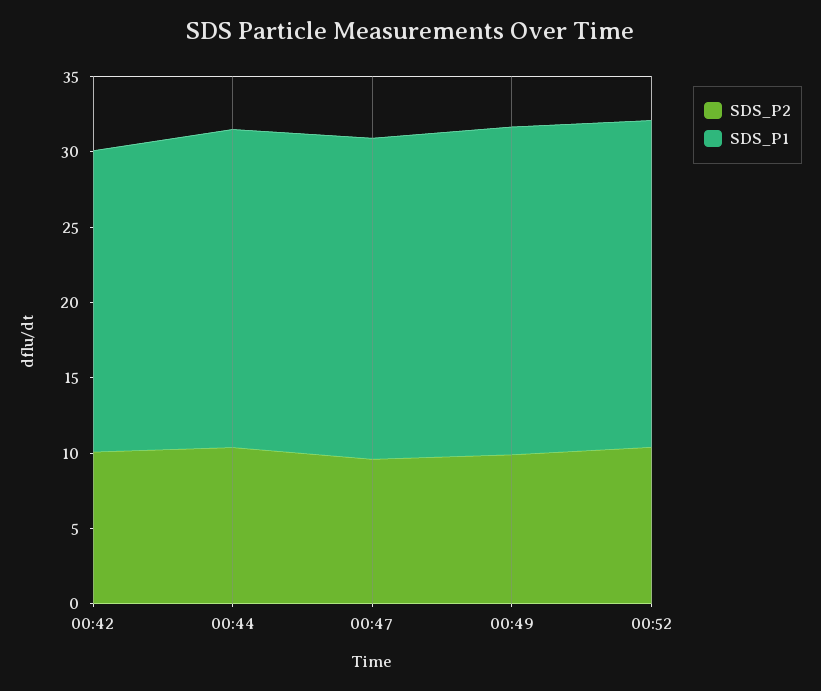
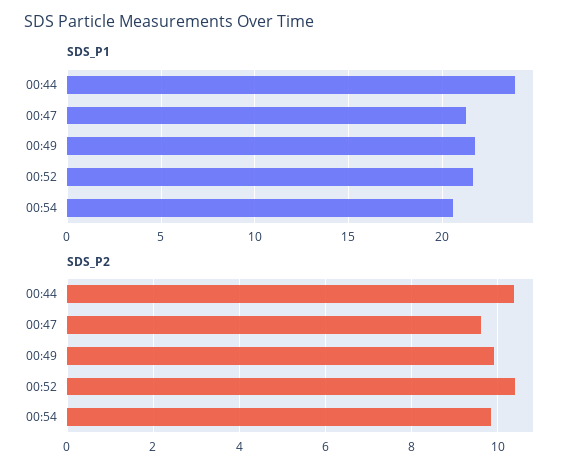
SDS_P2, 00:42: 10 -> none
SDS_P1, 00:42: 20 -> none
SDS_P1, 00:44: 21 -> 24
SDS_P1, 00:54: none -> 20.5
SDS_P2, 00:54: none -> 9.8

